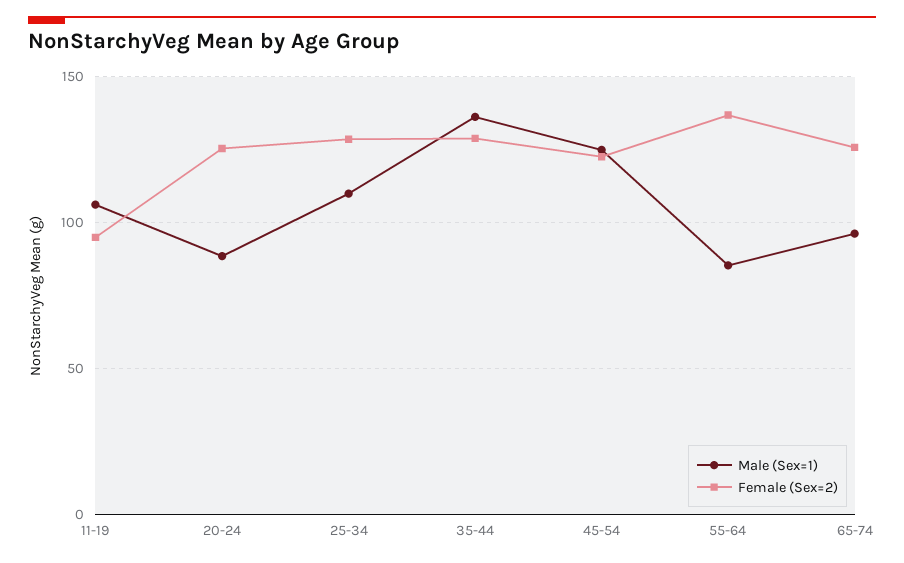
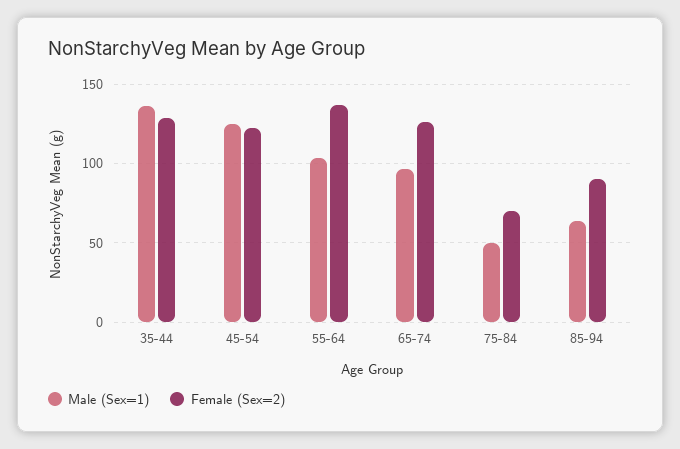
Male (Sex=1), 11-19: 105 -> none
Female (Sex=2), 11-19: 95 -> none
Male (Sex=1), 20-24: 90 -> none
Female (Sex=2), 20-24: 125 -> none
Male (Sex=1), 25-34: 110 -> none
Female (Sex=2), 25-34: 130 -> none
Male (Sex=1), 55-64: 85 -> 105
Male (Sex=1), 75-84: none -> 50
Female (Sex=2), 75-84: none -> 70
Male (Sex=1), 85-94: none -> 65
Female (Sex=2), 85-94: none -> 90

